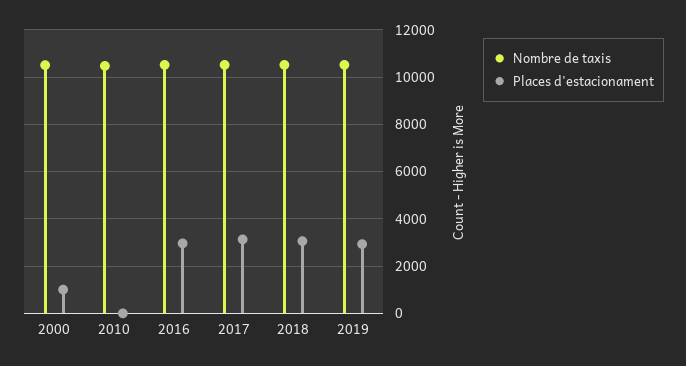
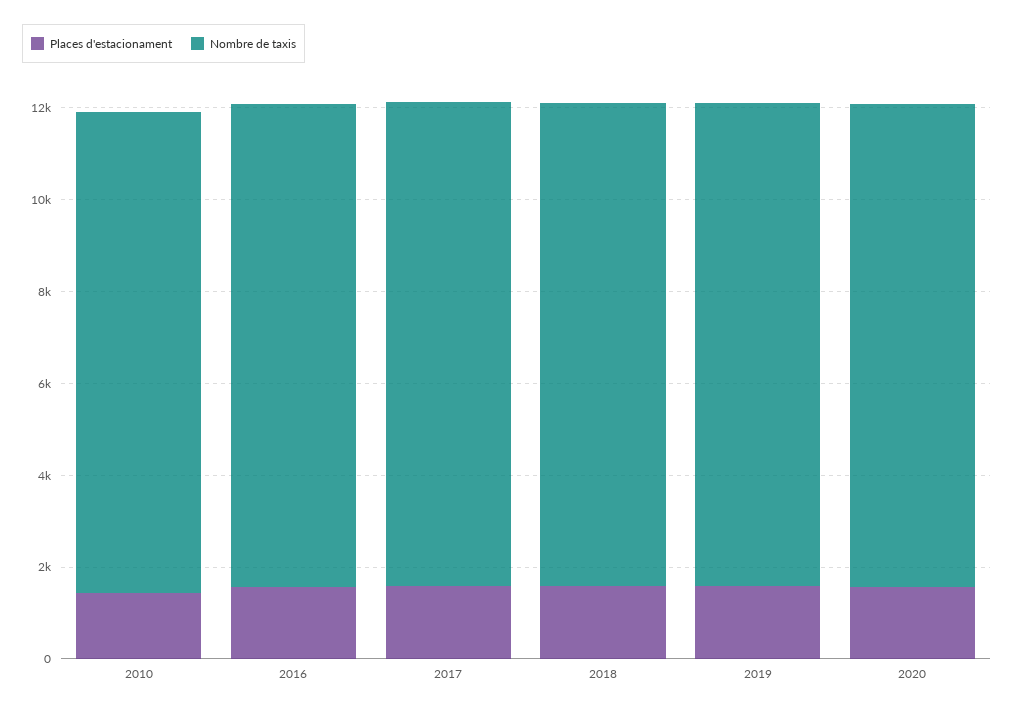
Nombre de taxis, 2000: 10500 -> none
Places d'estacionament, 2000: 1000 -> none
Places d'estacionament, 2010: 0 -> 1500
Places d'estacionament, 2016: 3000 -> 1500
Places d'estacionament, 2017: 3000 -> 1500
Places d'estacionament, 2018: 3000 -> 1500
Places d'estacionament, 2019: 3000 -> 1500
Places d'estacionament, 2020: none -> 1500
Nombre de taxis, 2020: none -> 10500

